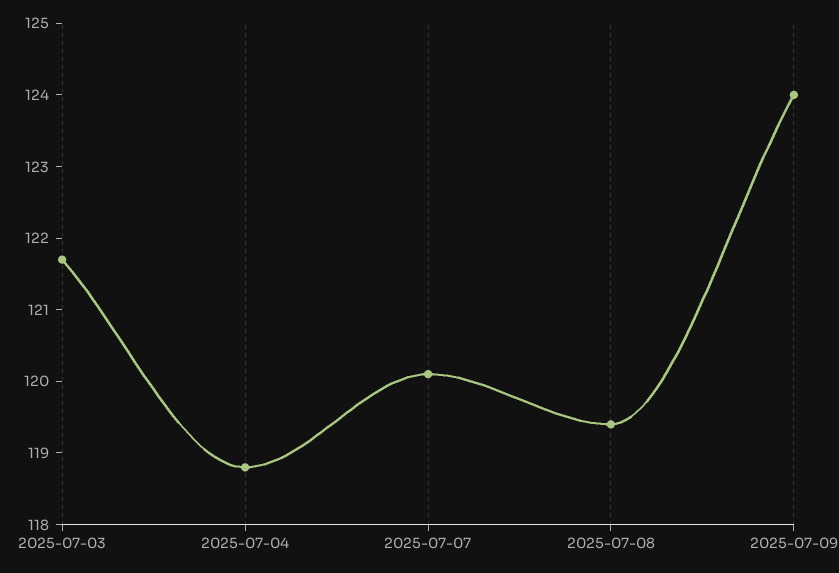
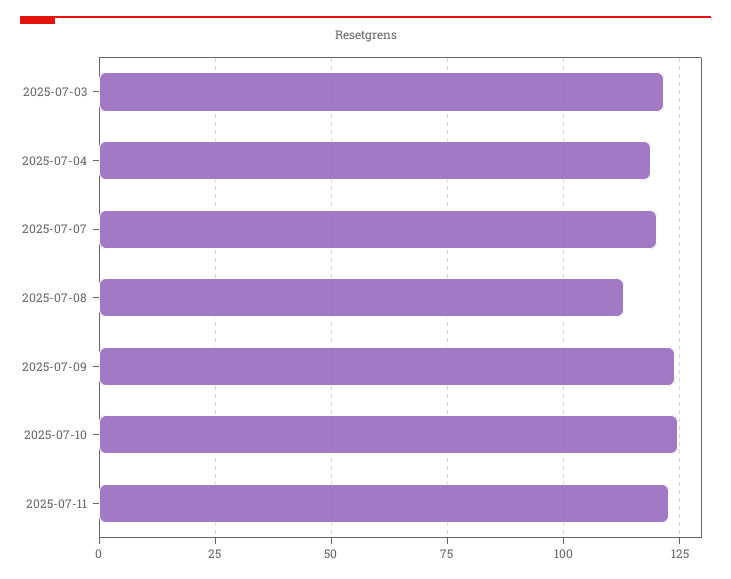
2025-07-08: 119.5 -> 112.5
2025-07-10: none -> 125
2025-07-11: none -> 122.5

